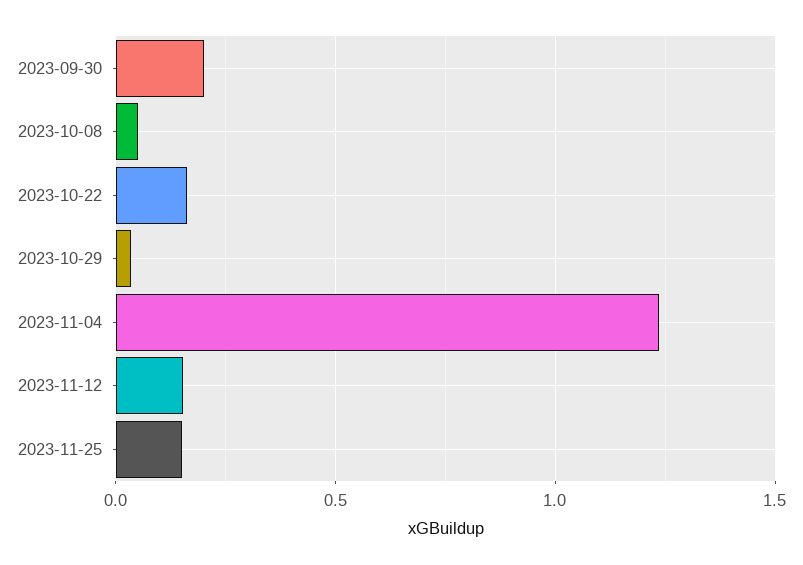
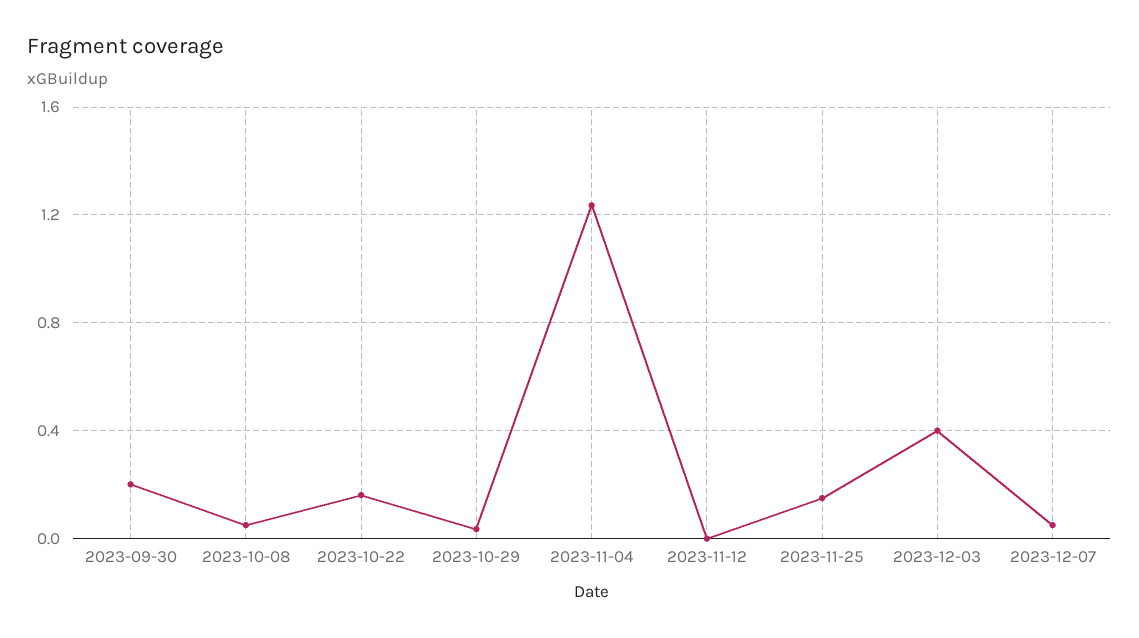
2023-11-12: 0.15 -> 0
2023-12-03: none -> 0.4
2023-12-07: none -> 0.05

